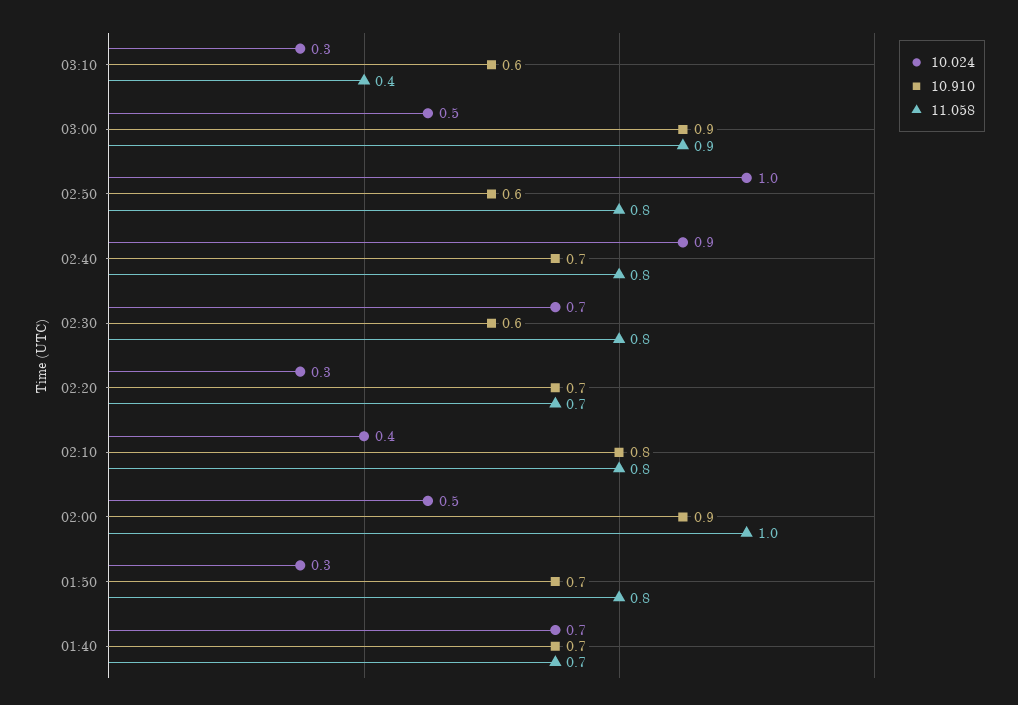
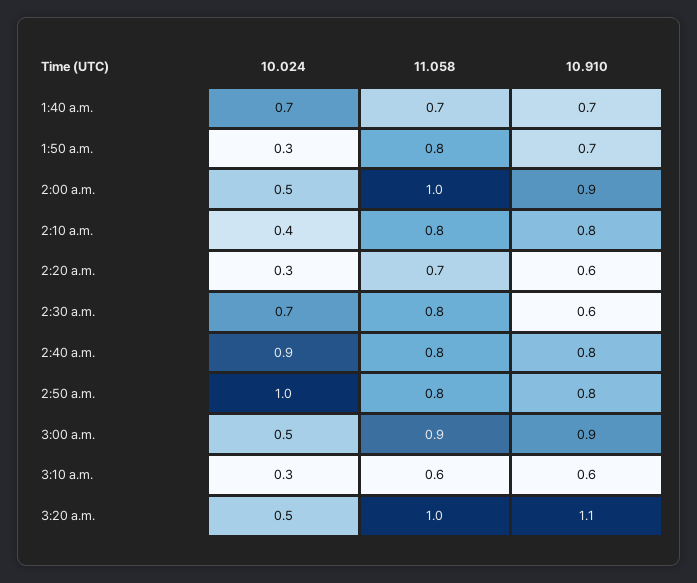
11.058, 03:10: 0.4 -> 0.6
10.910, 02:50: 0.6 -> 0.8
10.910, 02:40: 0.7 -> 0.8
10.910, 02:20: 0.7 -> 0.6
10.024, 3:20 a.m.: none -> 0.5
11.058, 3:20 a.m.: none -> 1
10.910, 3:20 a.m.: none -> 1.1

